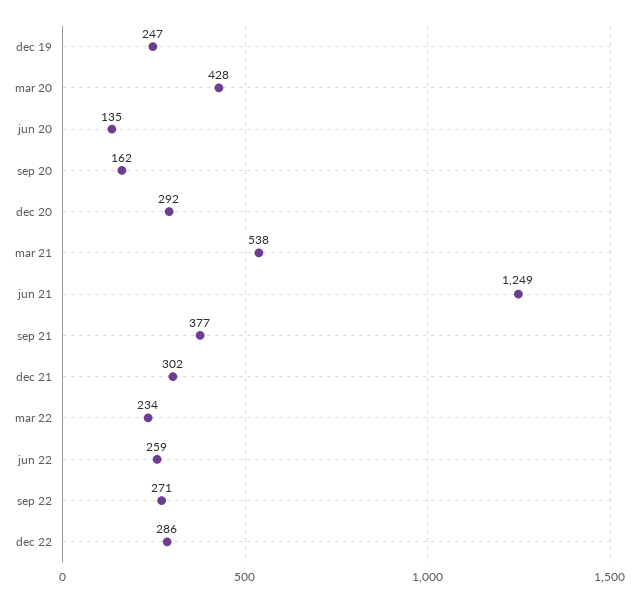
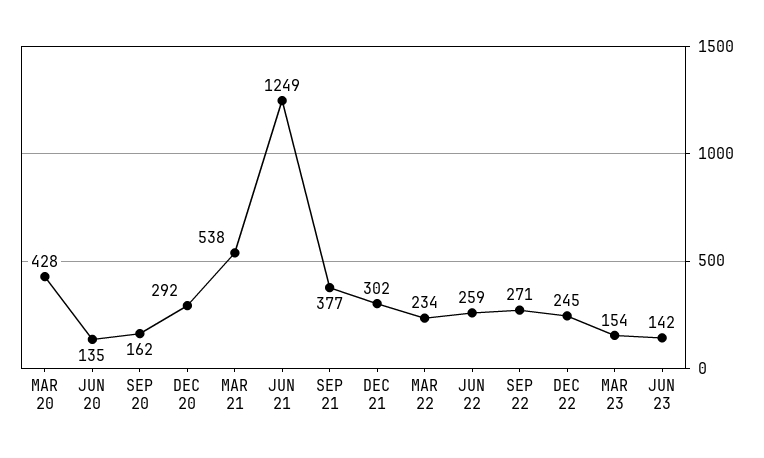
dec 19: 247 -> none
dec 22: 286 -> 245
MAR 23: none -> 154
JUN 23: none -> 142

